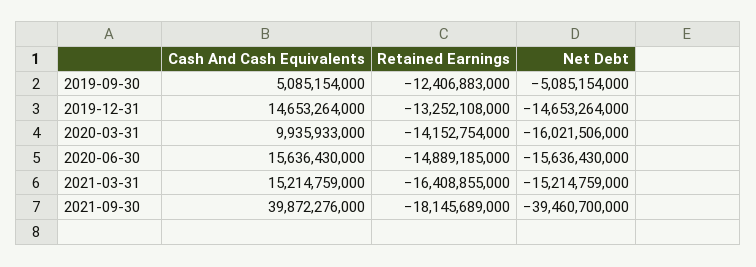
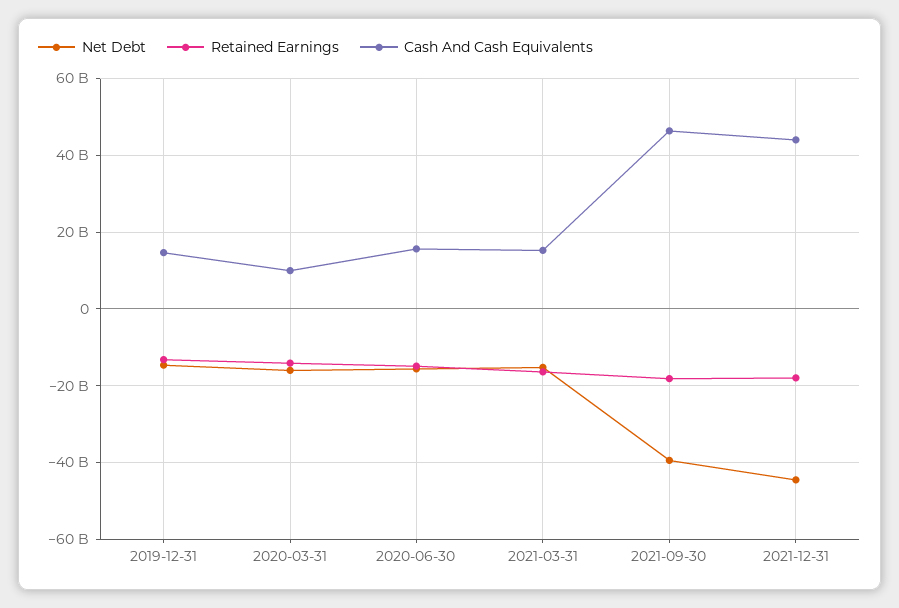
Cash And Cash Equivalents, 2019-09-30: 5085154000 -> none
Retained Earnings, 2019-09-30: -12406883000 -> none
Net Debt, 2019-09-30: -5085154000 -> none
Cash And Cash Equivalents, 2021-09-30: 39872276000 -> 46000000000
Net Debt, 2021-12-31: none -> -44000000000
Retained Earnings, 2021-12-31: none -> -18000000000
Cash And Cash Equivalents, 2021-12-31: none -> 44000000000

